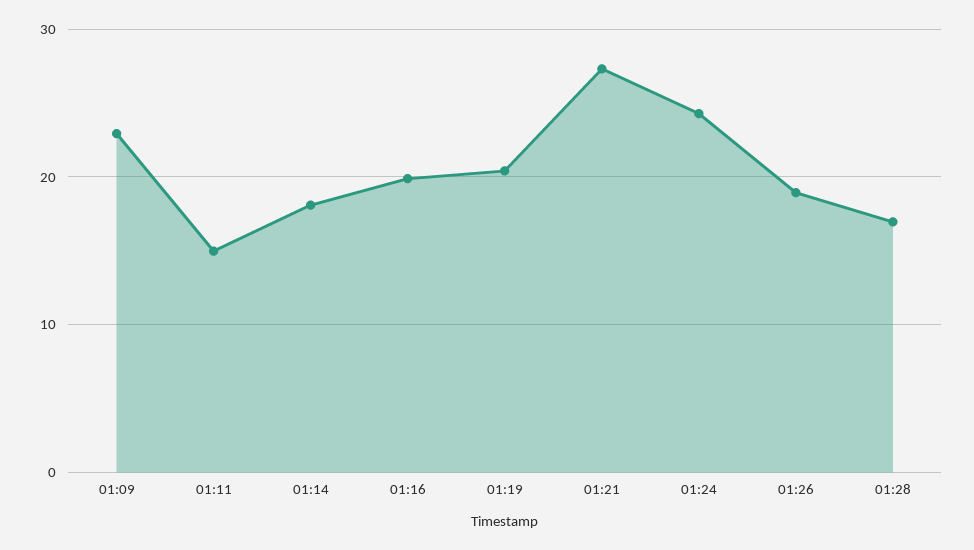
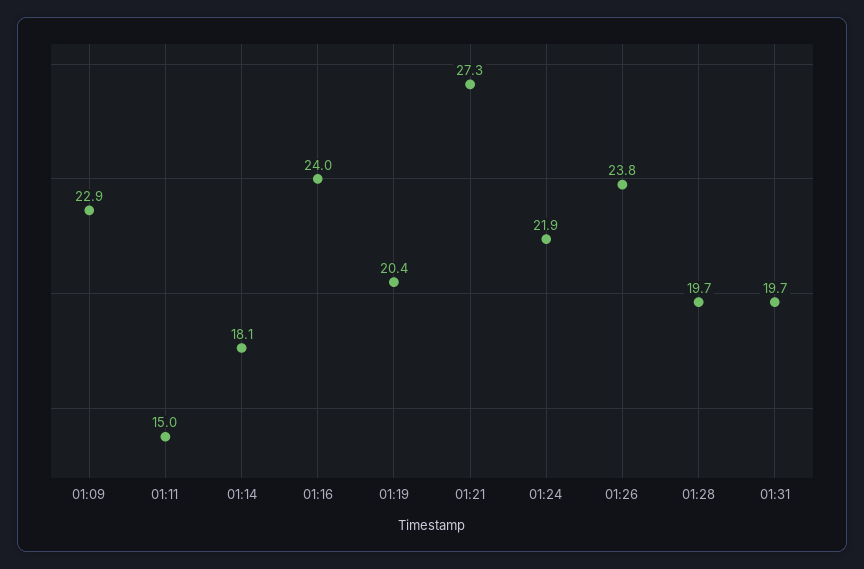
01:16: 20 -> 24
01:24: 24 -> 21.9
01:26: 19 -> 23.8
01:28: 17 -> 19.7
01:31: none -> 19.7

